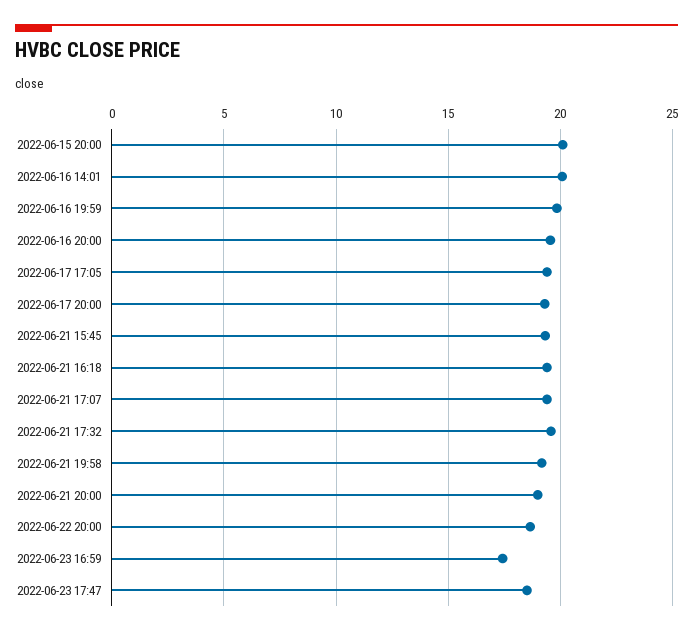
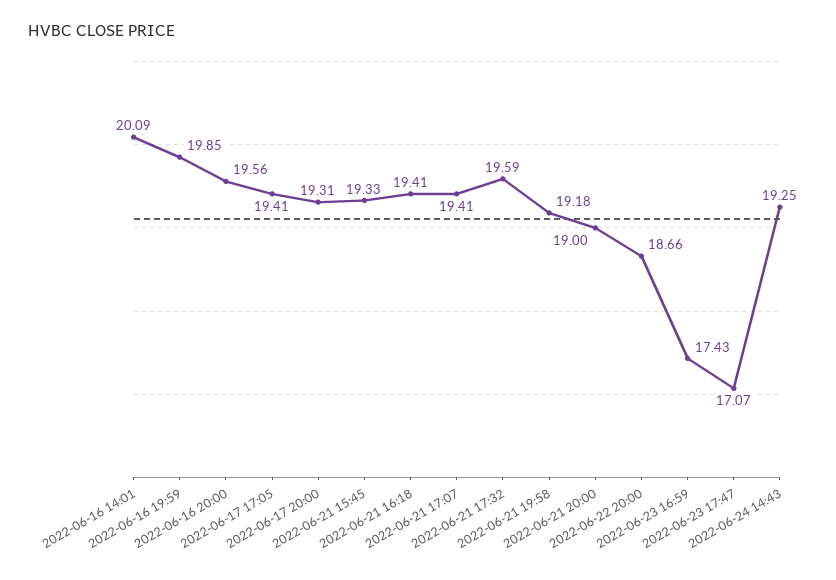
2022-06-15 20:00: 20 -> none
2022-06-23 17:47: 18.5 -> 17.07
2022-06-24 14:43: none -> 19.25

